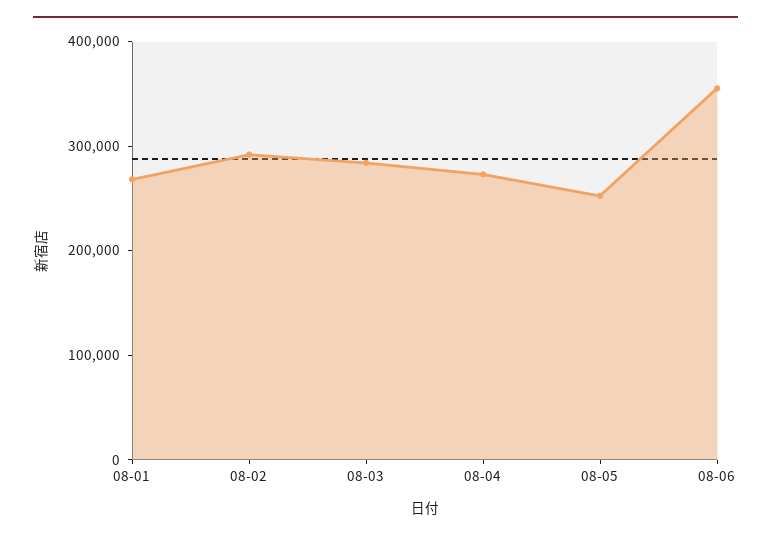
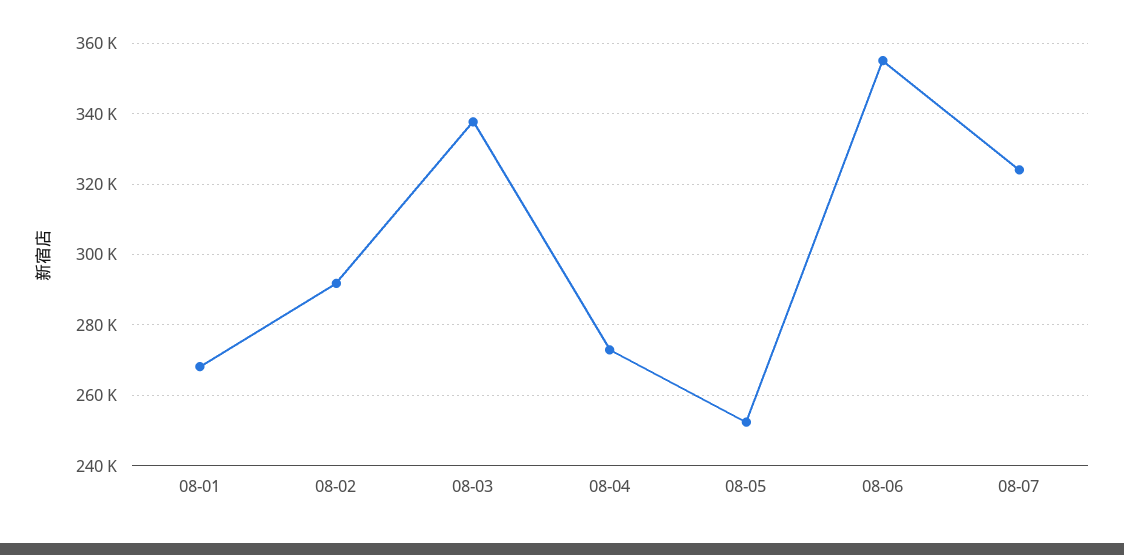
08-03: 280000 -> 338000
08-07: none -> 324000

